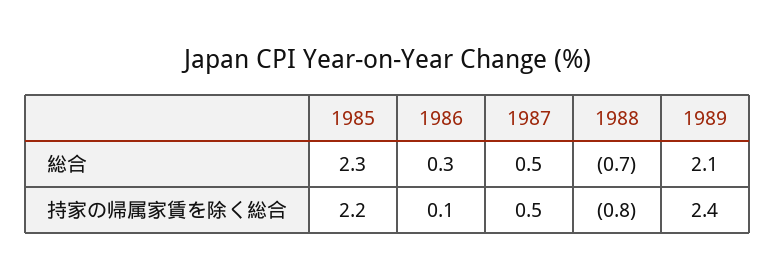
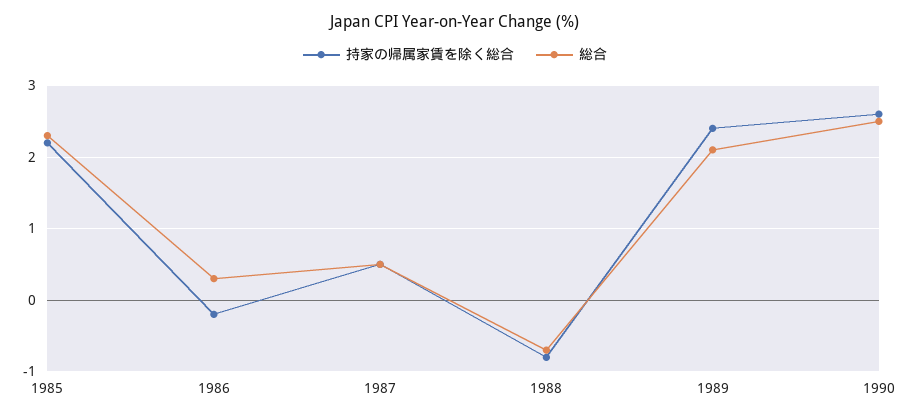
持家の帰属家賃を除く総合, 1986: 0.1 -> -0.2
持家の帰属家賃を除く総合, 1990: none -> 2.6
総合, 1990: none -> 2.5

